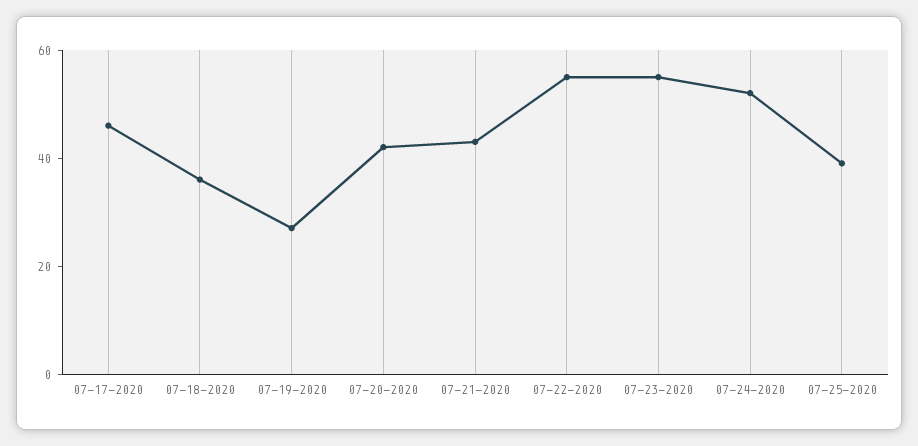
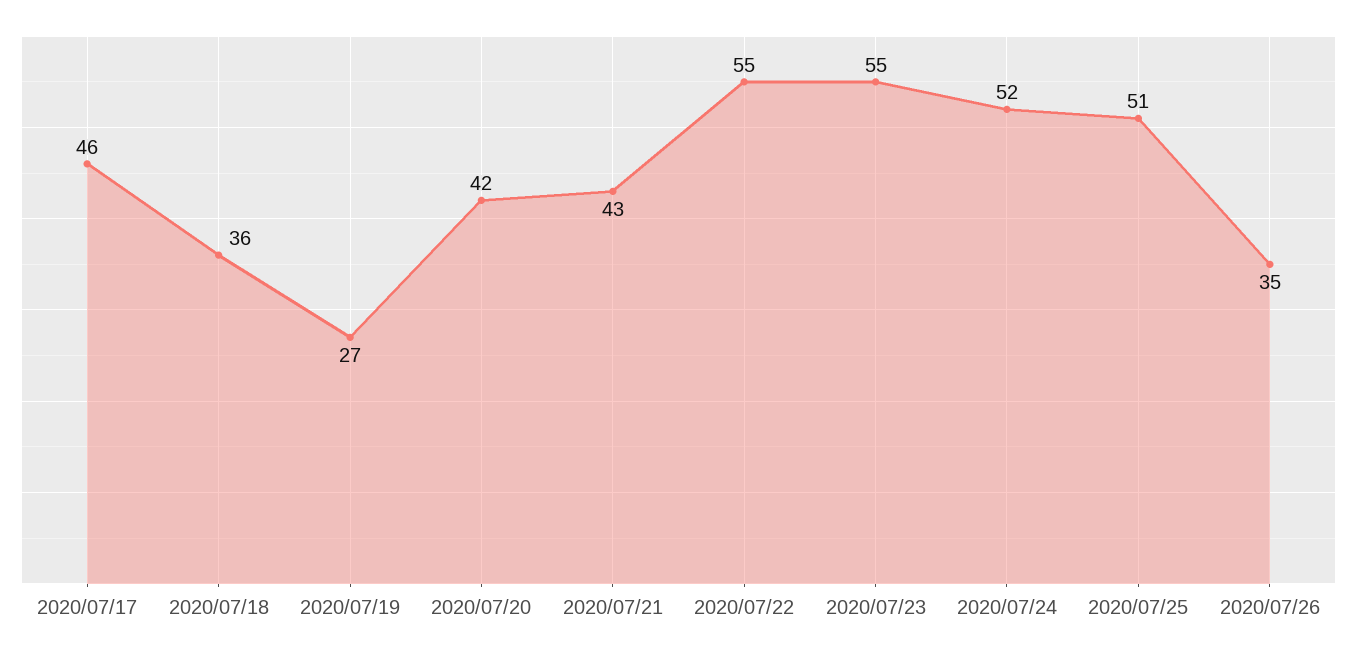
07-25-2020: 40 -> 51
2020/07/26: none -> 35

